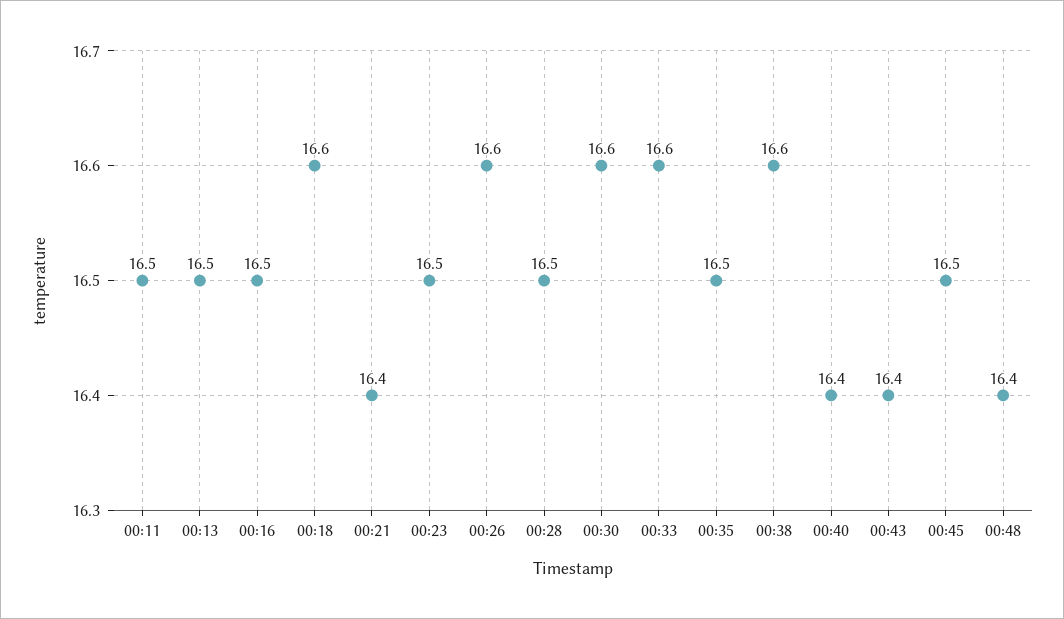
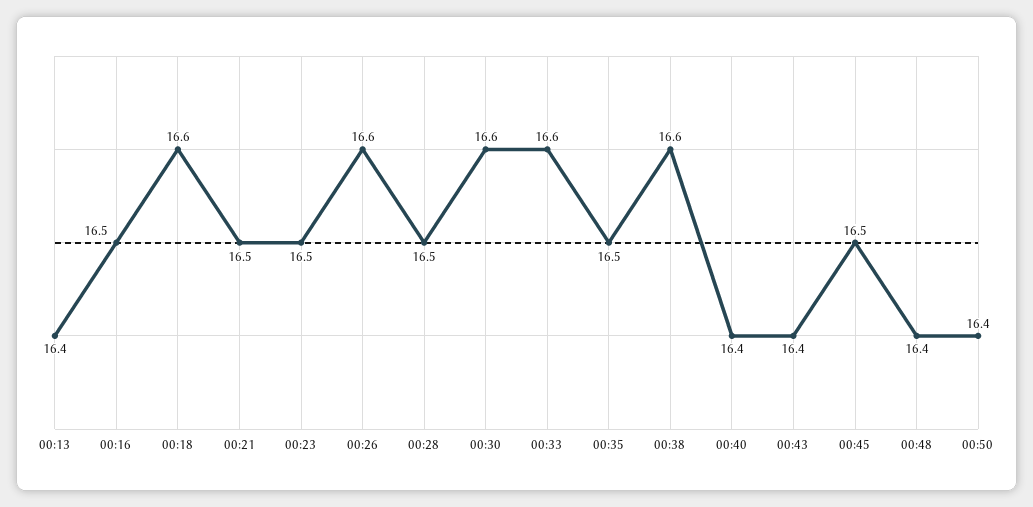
00:11: 16.5 -> none
00:13: 16.5 -> 16.4
00:21: 16.4 -> 16.5
00:50: none -> 16.4

